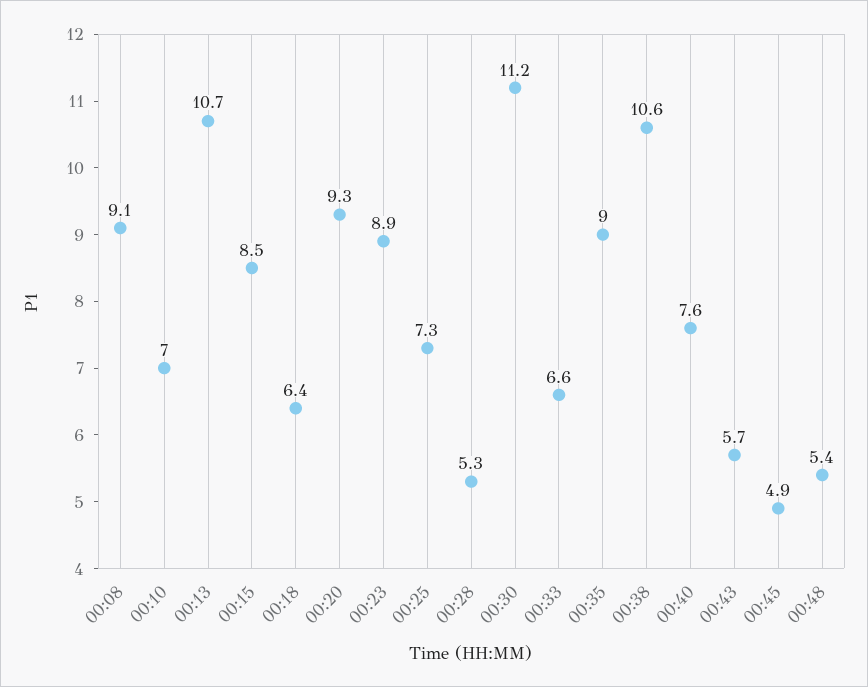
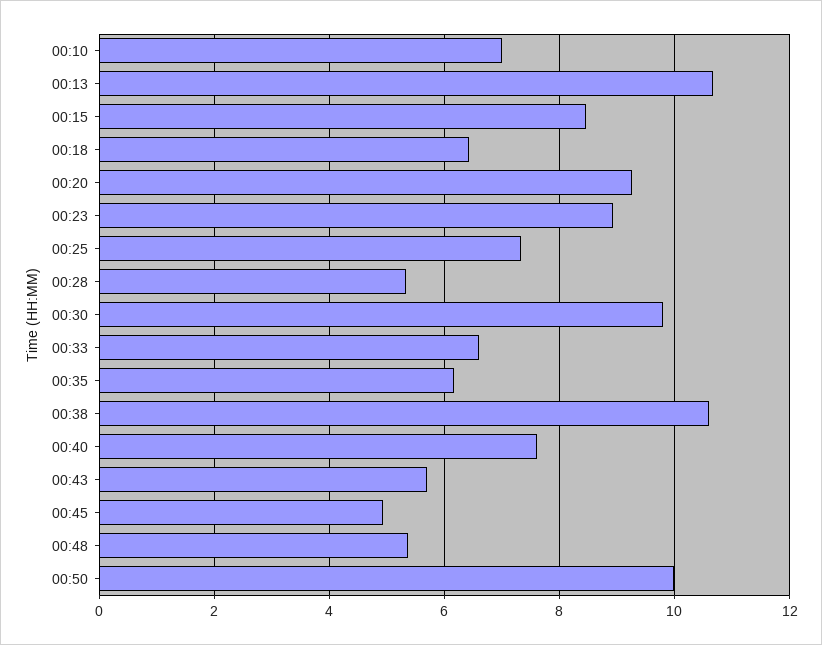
00:08: 9.1 -> none
00:30: 11.2 -> 9.8
00:35: 9 -> 6.2
00:50: none -> 10

